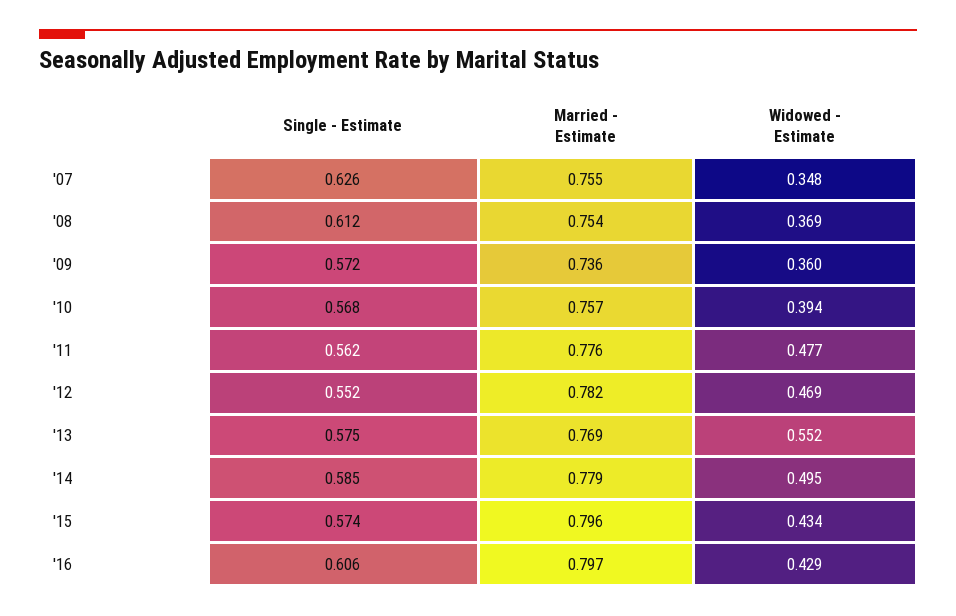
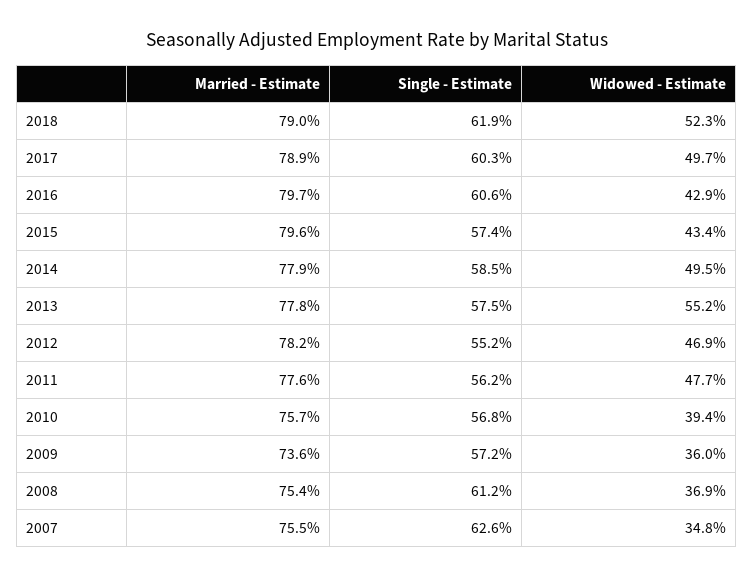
Married - Estimate, '13: 0.769 -> 0.778
Married - Estimate, 2018: none -> 0.79
Single - Estimate, 2018: none -> 0.619
Widowed - Estimate, 2018: none -> 0.523
Married - Estimate, 2017: none -> 0.789
Single - Estimate, 2017: none -> 0.603
Widowed - Estimate, 2017: none -> 0.497

